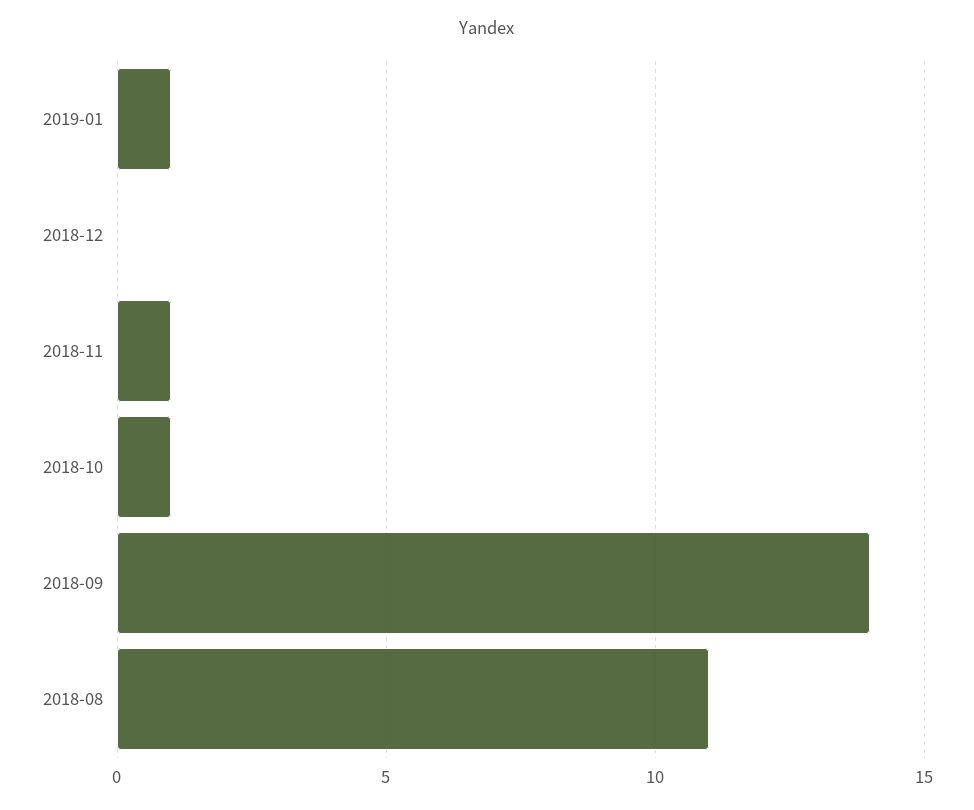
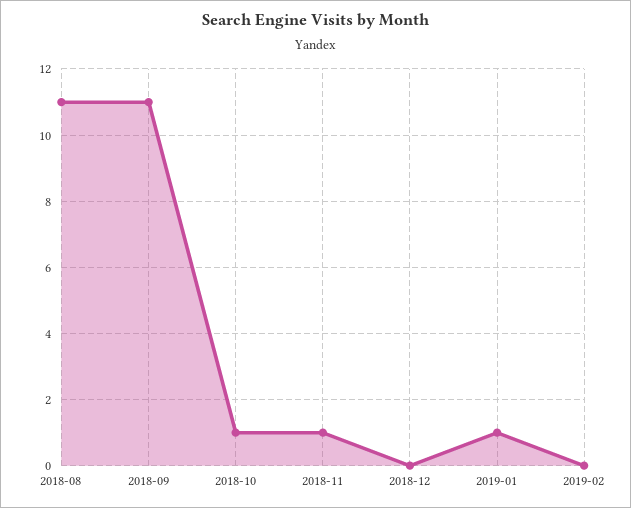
2018-09: 14 -> 11
2019-02: none -> 0

